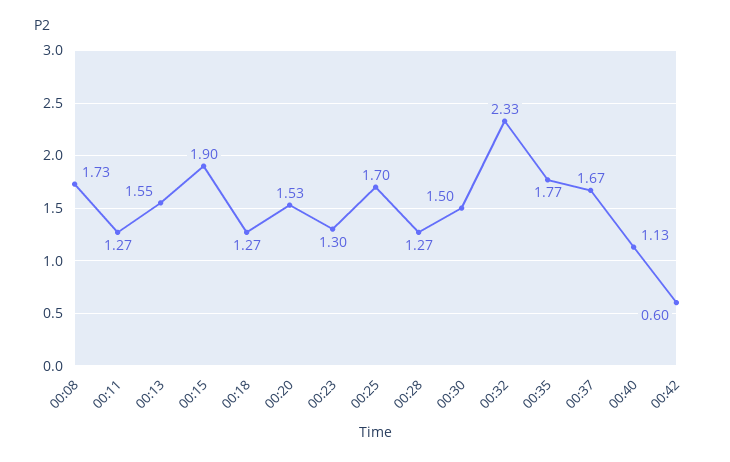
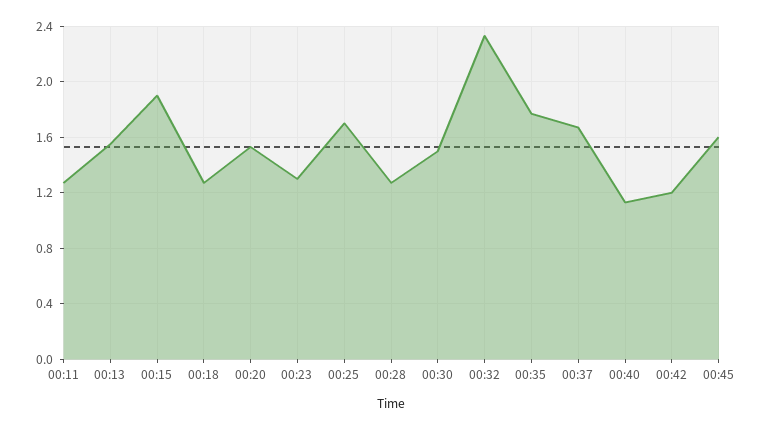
00:08: 1.73 -> none
00:42: 0.6 -> 1.2
00:45: none -> 1.6

